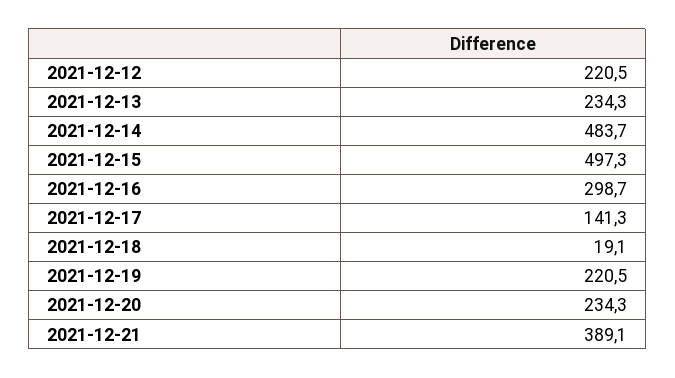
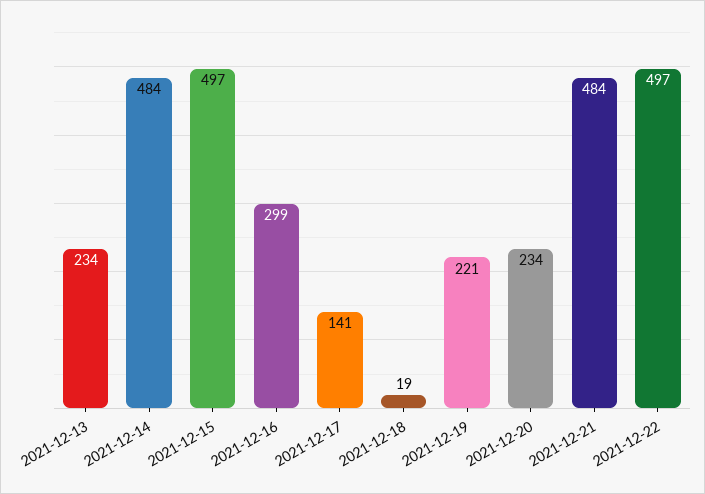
2021-12-12: 220.5 -> none
2021-12-21: 389.1 -> 484
2021-12-22: none -> 497

